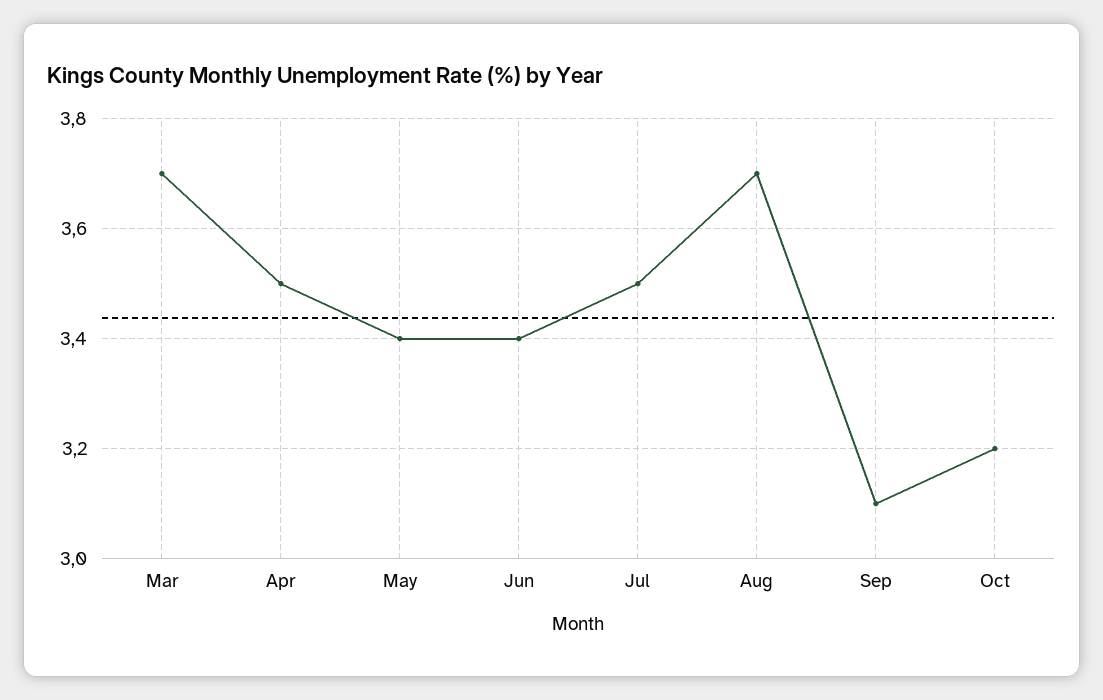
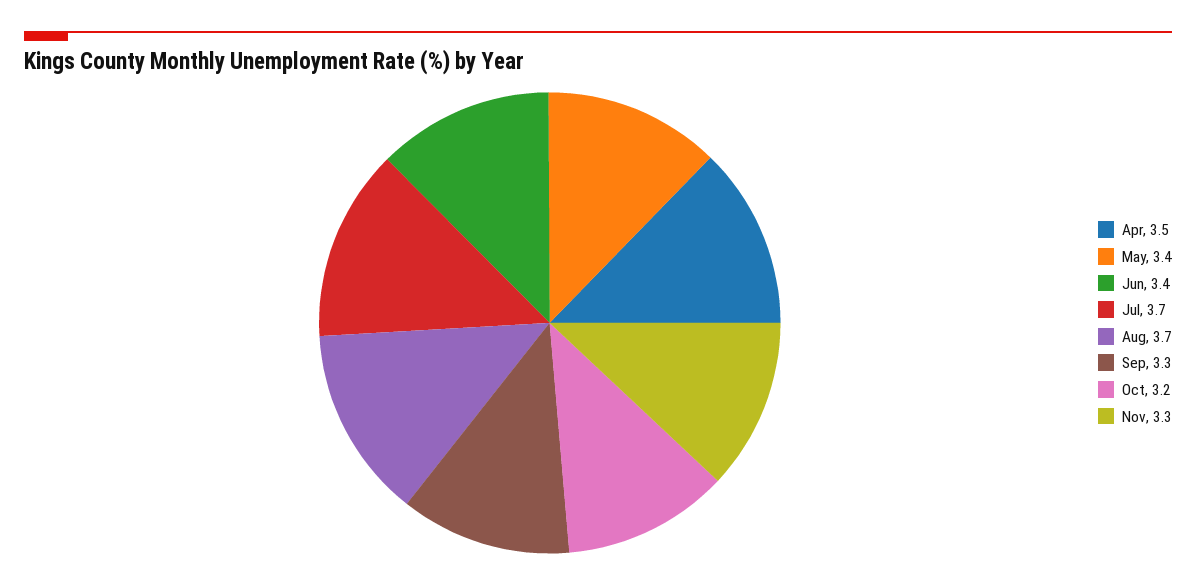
Mar: 3.7 -> none
Jul: 3.5 -> 3.7
Sep: 3.1 -> 3.3
Nov: none -> 3.3

